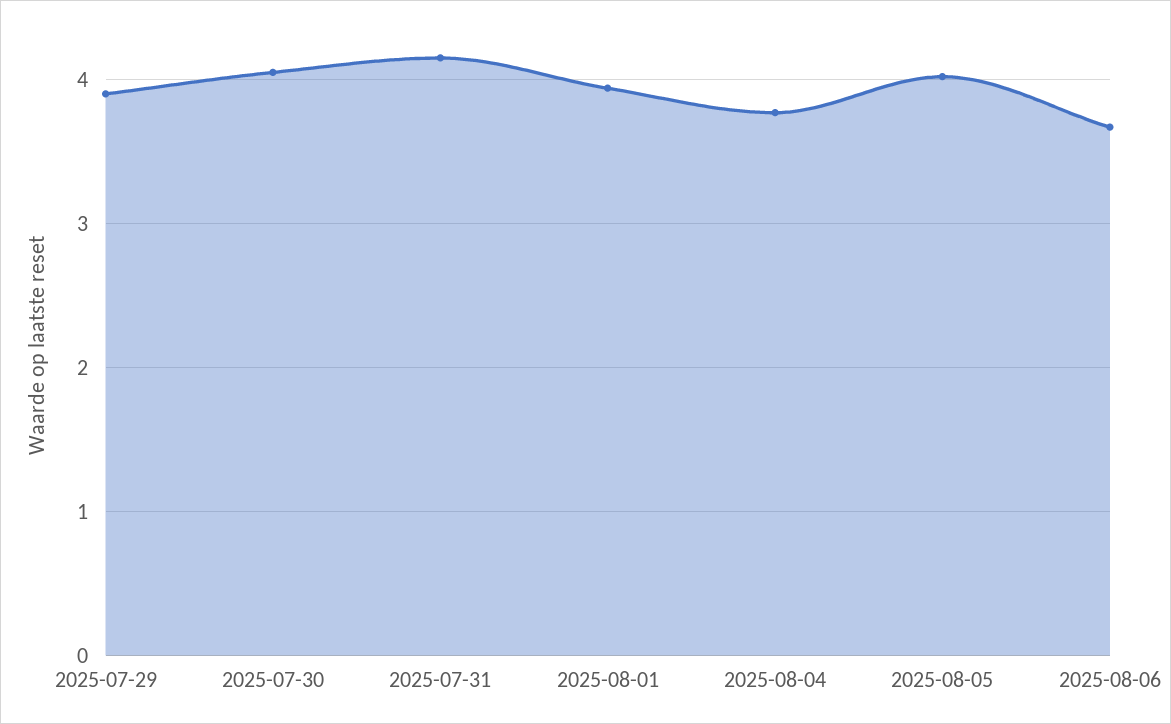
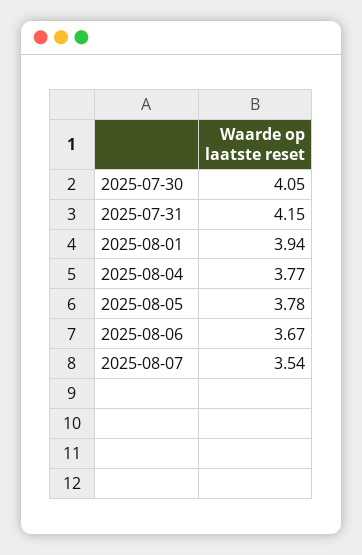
2025-07-29: 3.9 -> none
2025-08-05: 4 -> 3.78
2025-08-07: none -> 3.54

